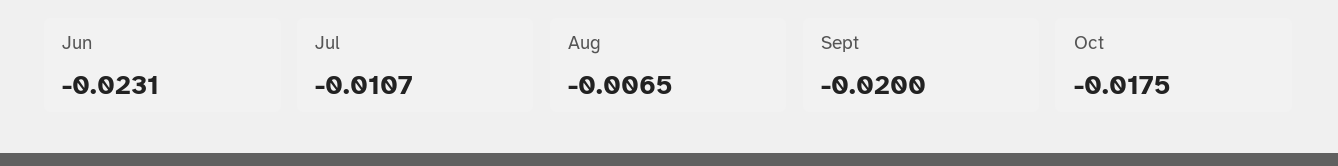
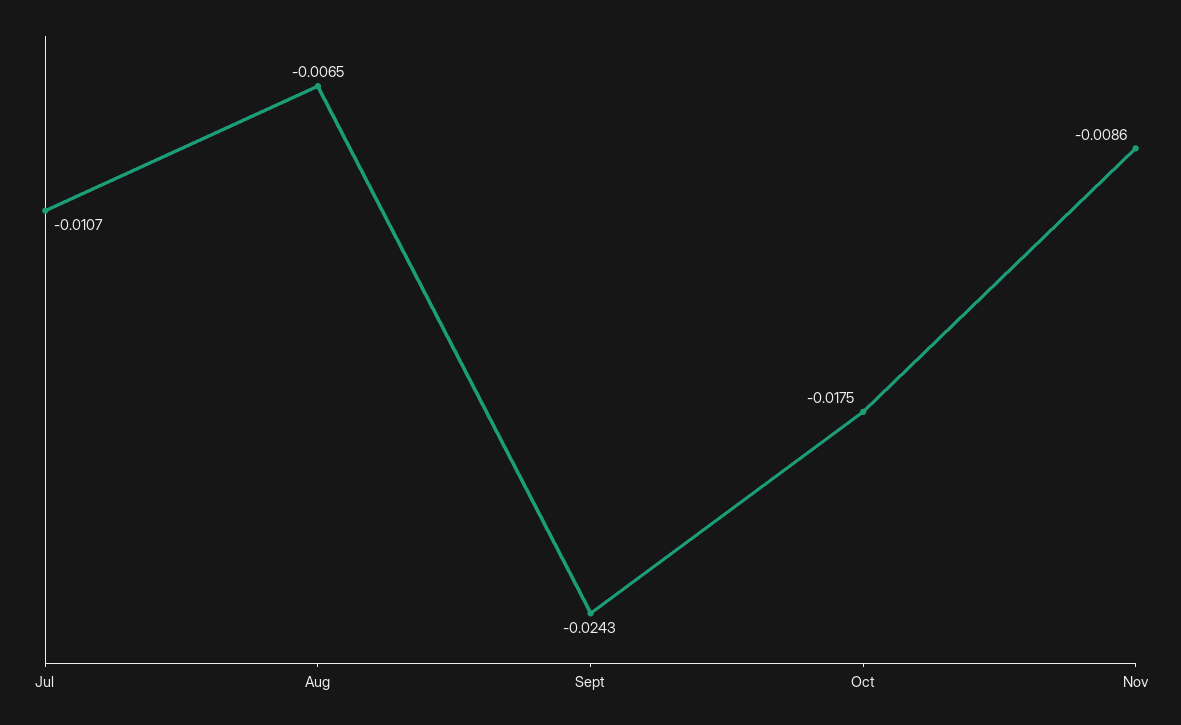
Jun: -0.0231 -> none
Sept: -0.02 -> -0.0243
Nov: none -> -0.0086

